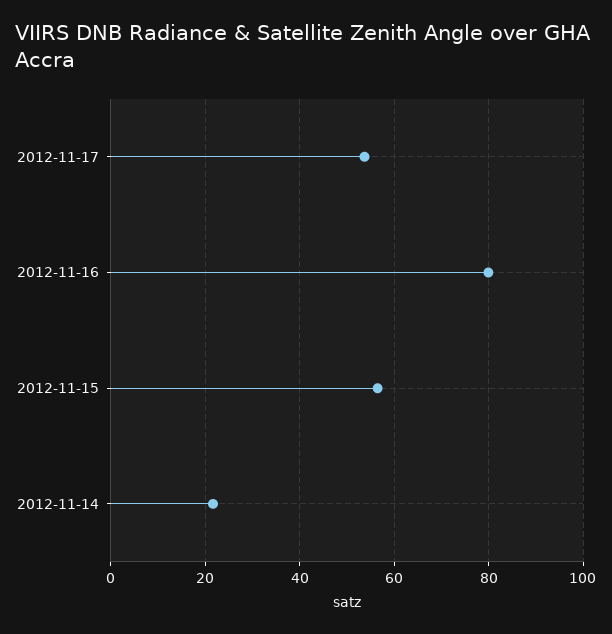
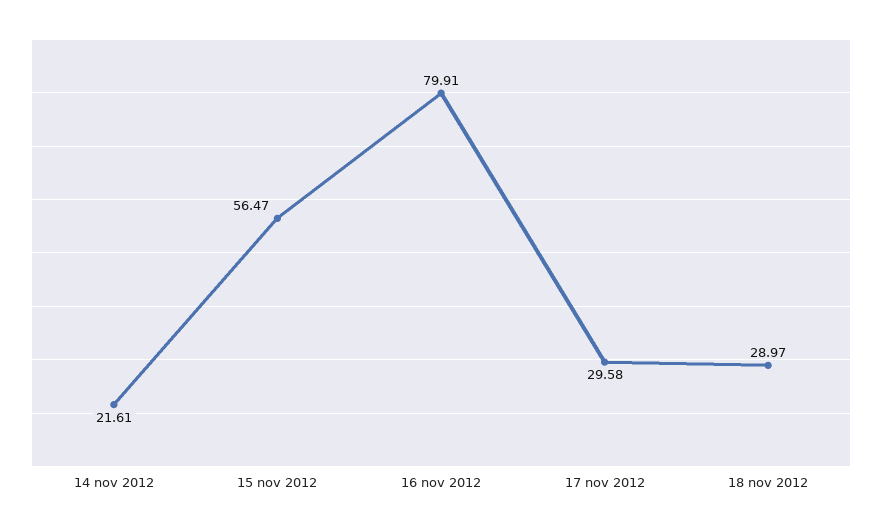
2012-11-17: 54 -> 29.58
18 nov 2012: none -> 28.97

